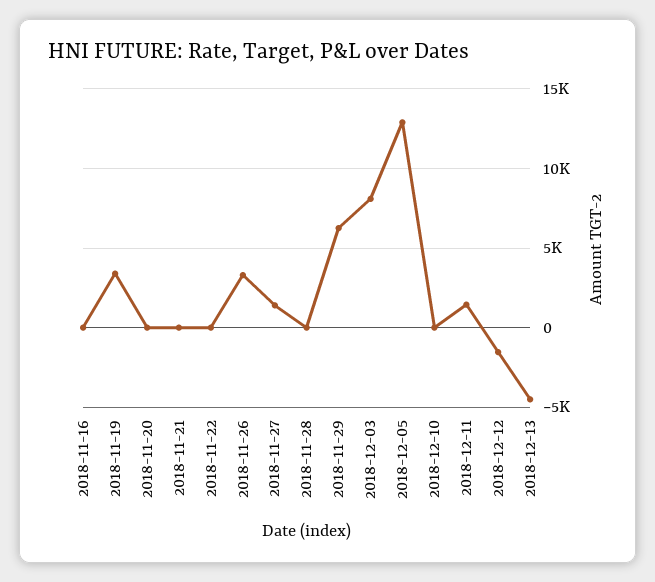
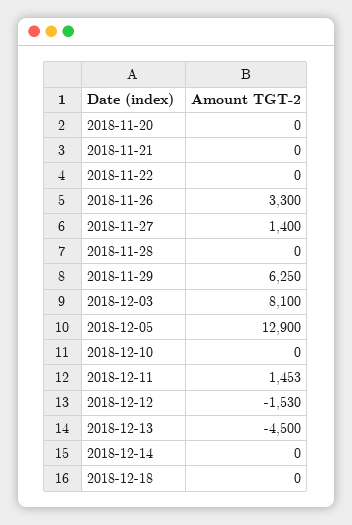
2018-11-16: 0 -> none
2018-11-19: 3500 -> none
2018-12-14: none -> 0
2018-12-18: none -> 0

